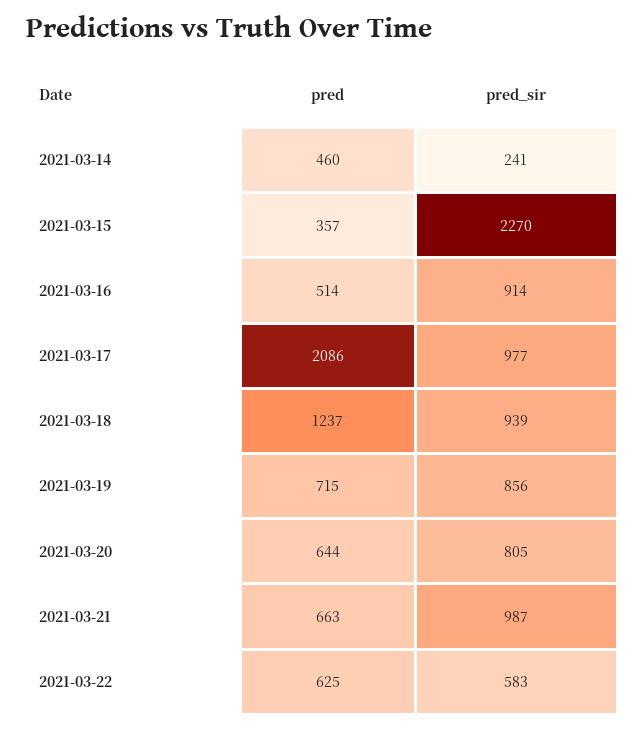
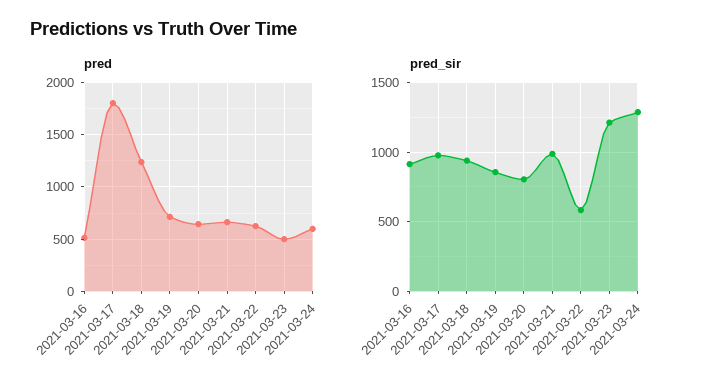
pred, 2021-03-14: 460 -> none
pred_sir, 2021-03-14: 241 -> none
pred, 2021-03-15: 357 -> none
pred_sir, 2021-03-15: 2270 -> none
pred, 2021-03-17: 2086 -> 1800
pred, 2021-03-23: none -> 500
pred, 2021-03-24: none -> 600
pred_sir, 2021-03-23: none -> 1200
pred_sir, 2021-03-24: none -> 1300

